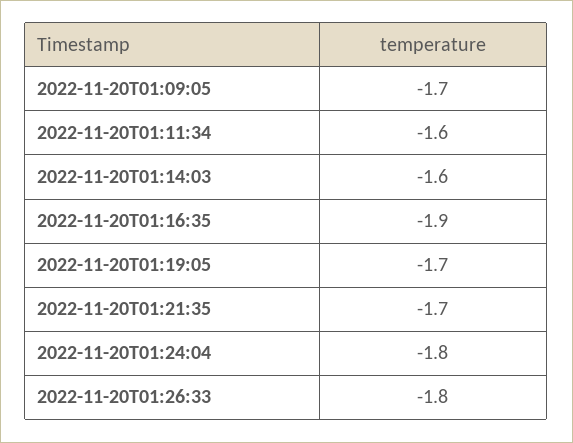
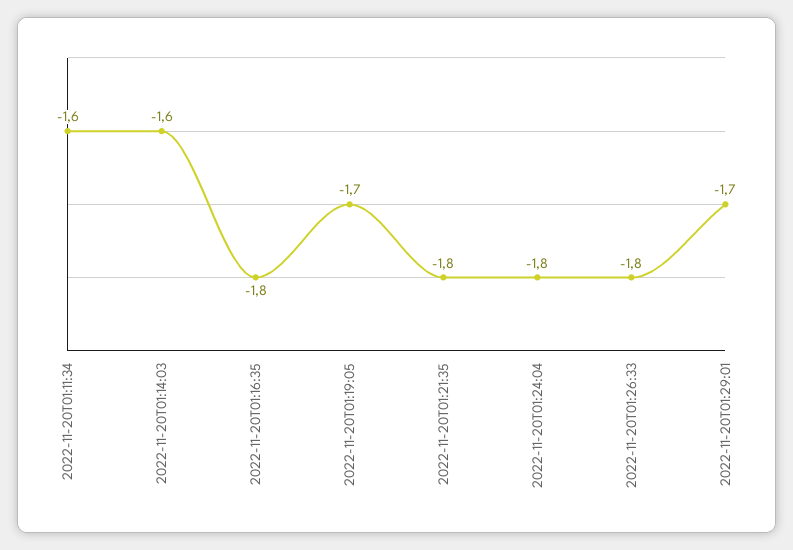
2022-11-20T01:09:05: -1.7 -> none
2022-11-20T01:16:35: -1.9 -> -1.8
2022-11-20T01:21:35: -1.7 -> -1.8
2022-11-20T01:29:01: none -> -1.7

